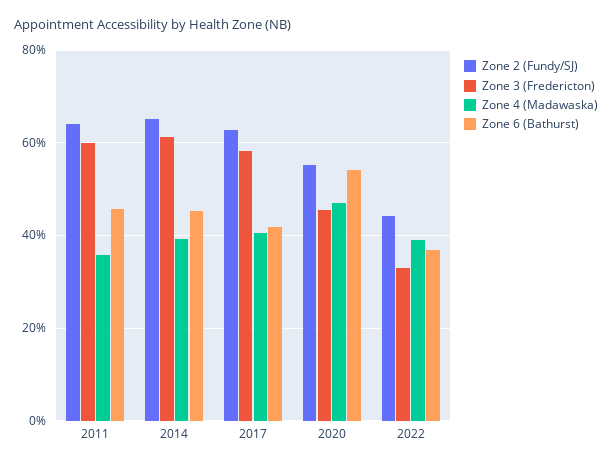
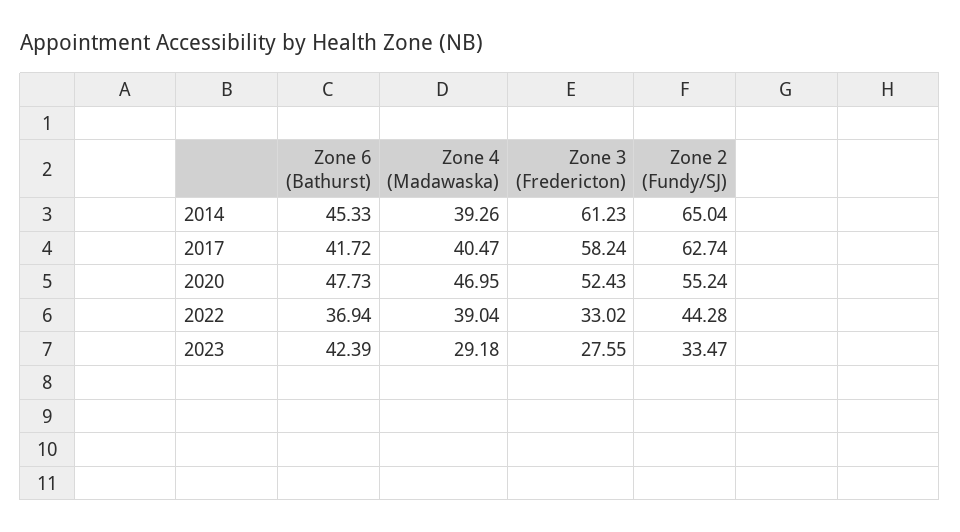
Zone 2 (Fundy/SJ), 2011: 64 -> none
Zone 3 (Fredericton), 2011: 60 -> none
Zone 4 (Madawaska), 2011: 36 -> none
Zone 6 (Bathurst), 2011: 46 -> none
Zone 3 (Fredericton), 2020: 46 -> 52.43
Zone 6 (Bathurst), 2020: 54 -> 47.73
Zone 6 (Bathurst), 2023: none -> 42.39
Zone 4 (Madawaska), 2023: none -> 29.18
Zone 3 (Fredericton), 2023: none -> 27.55
Zone 2 (Fundy/SJ), 2023: none -> 33.47

